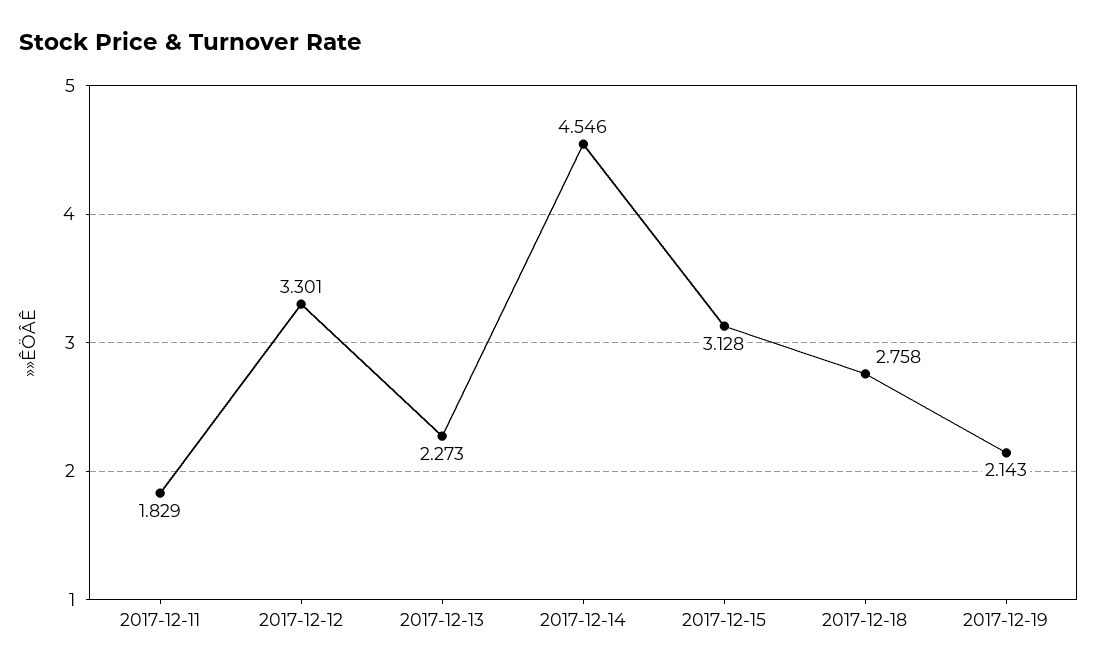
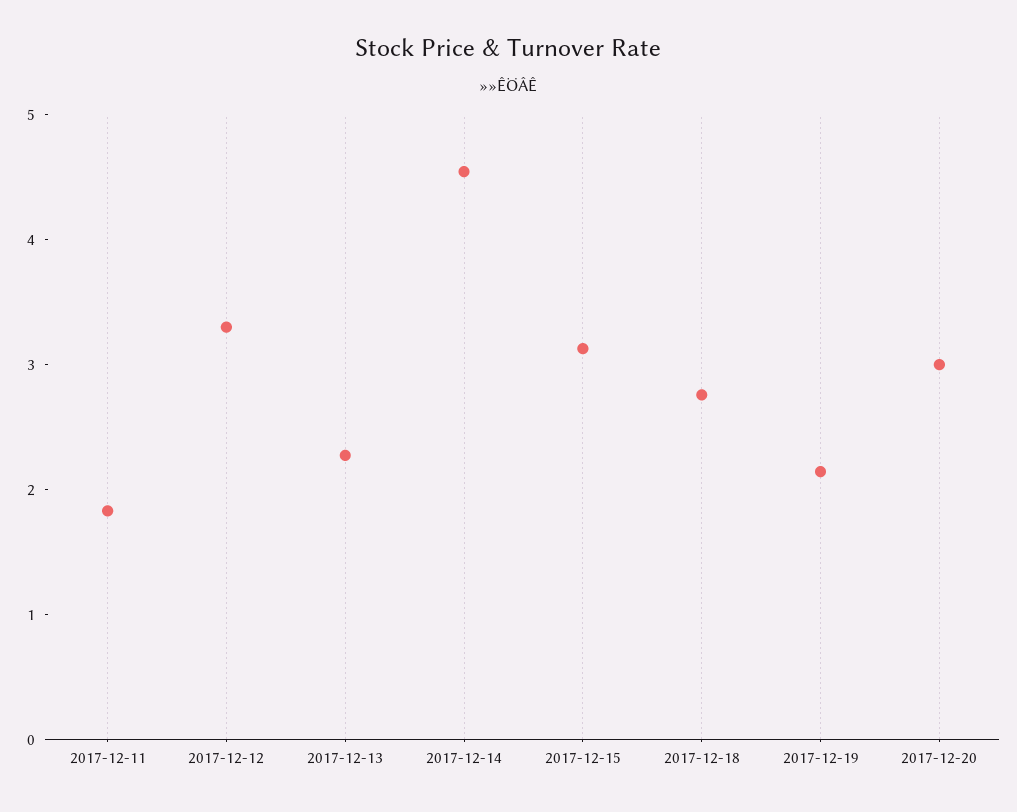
2017-12-20: none -> 3

